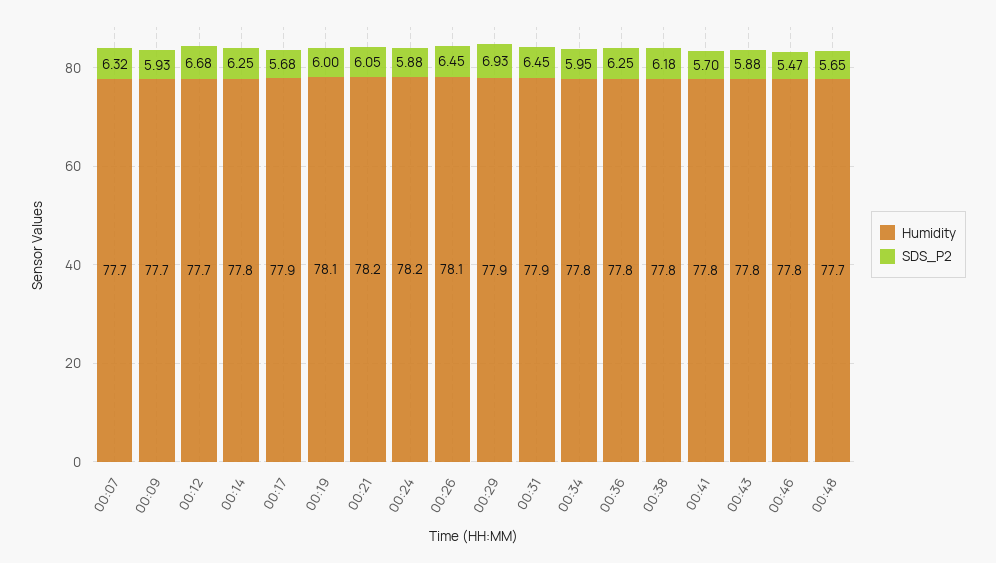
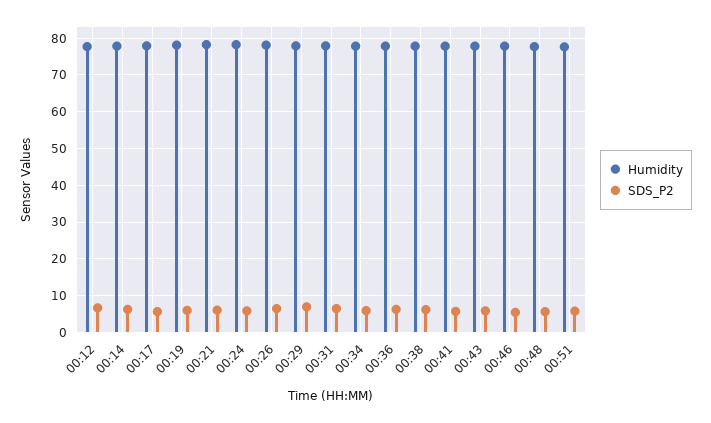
Humidity, 00:07: 77.7 -> none
SDS_P2, 00:07: 6.32 -> none
Humidity, 00:09: 77.7 -> none
SDS_P2, 00:09: 5.93 -> none
Humidity, 00:51: none -> 78
SDS_P2, 00:51: none -> 6

